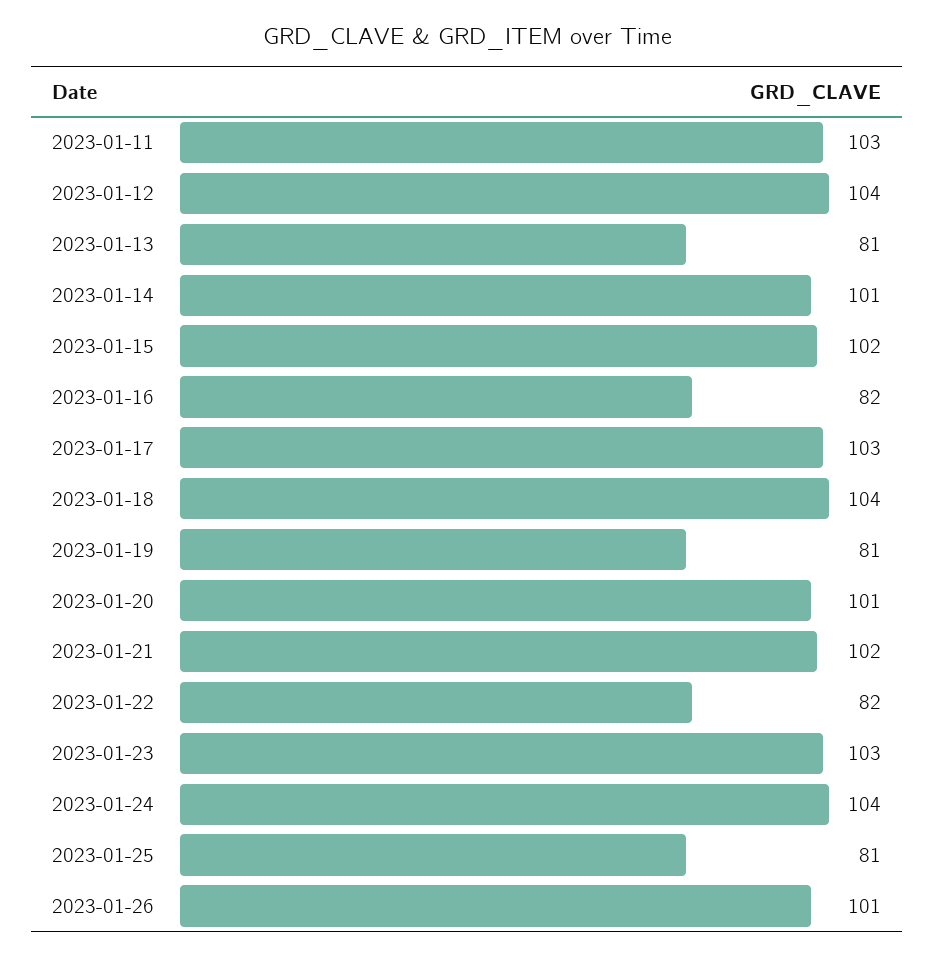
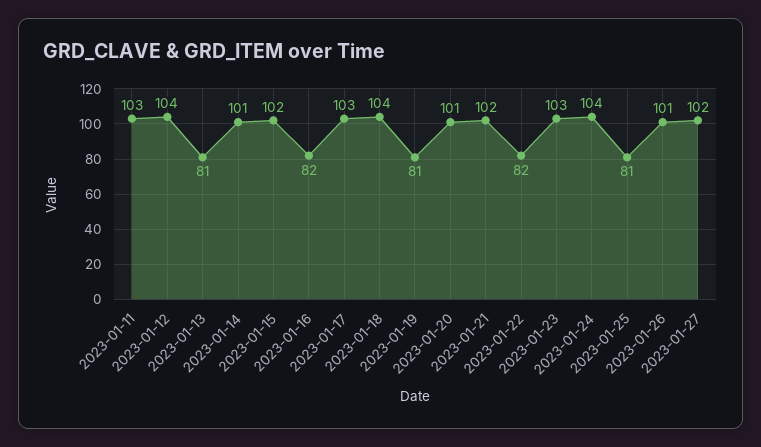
2023-01-27: none -> 102

